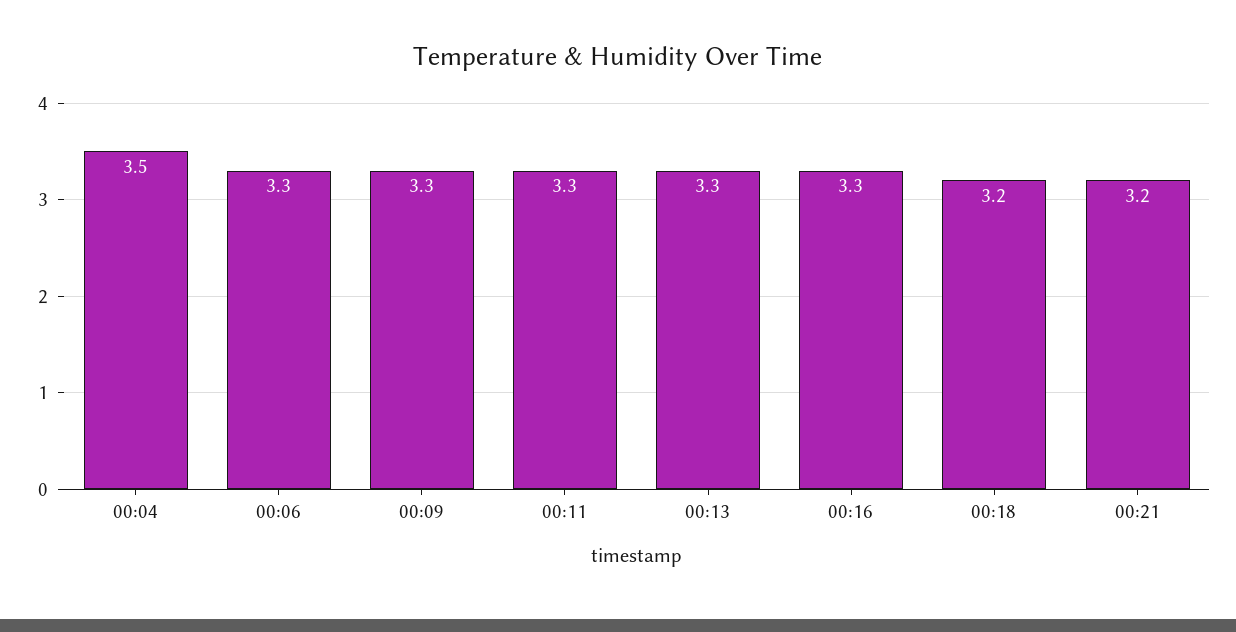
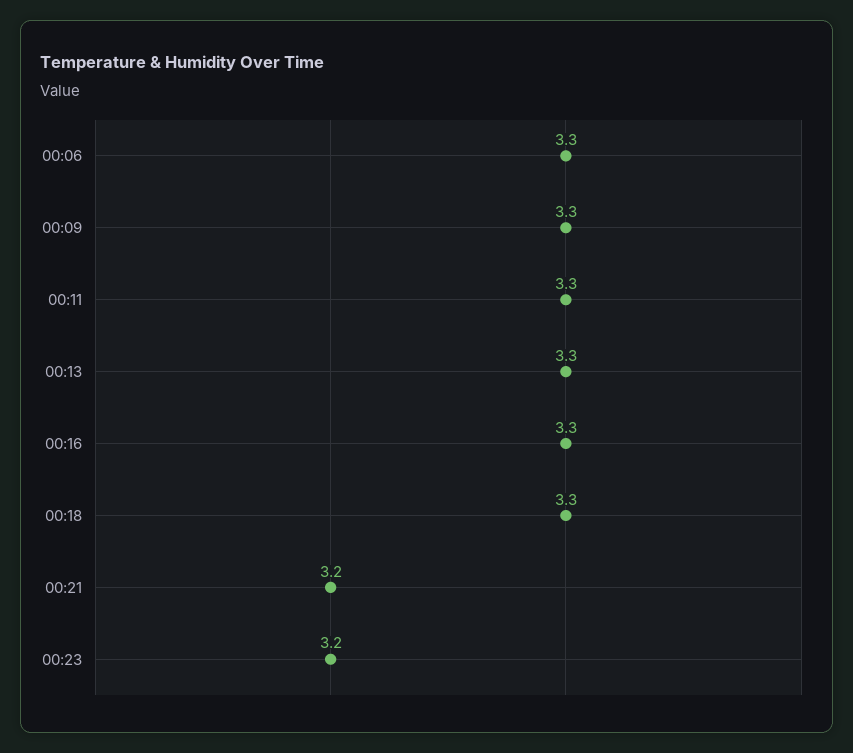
00:04: 3.5 -> none
00:18: 3.2 -> 3.3
00:23: none -> 3.2

